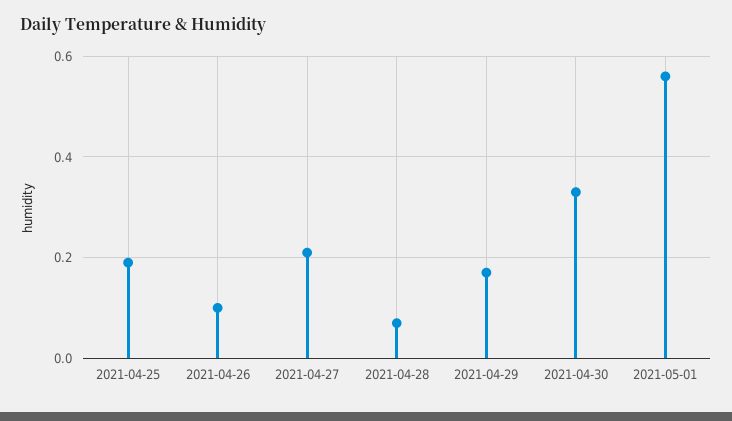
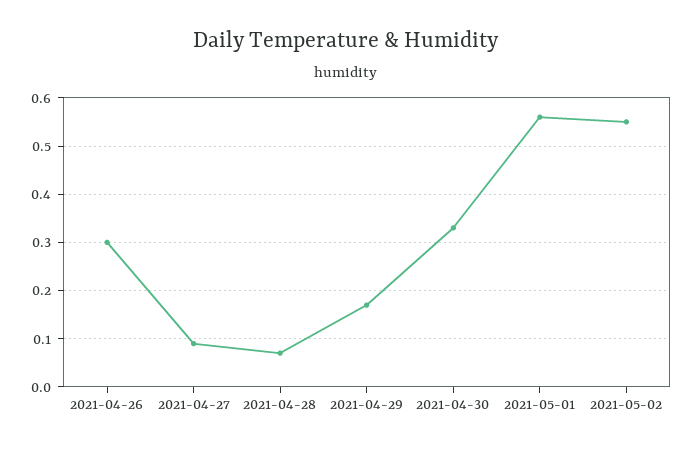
2021-04-25: 0.2 -> none
2021-04-26: 0.1 -> 0.3
2021-04-27: 0.2 -> 0.1
2021-05-02: none -> 0.55

